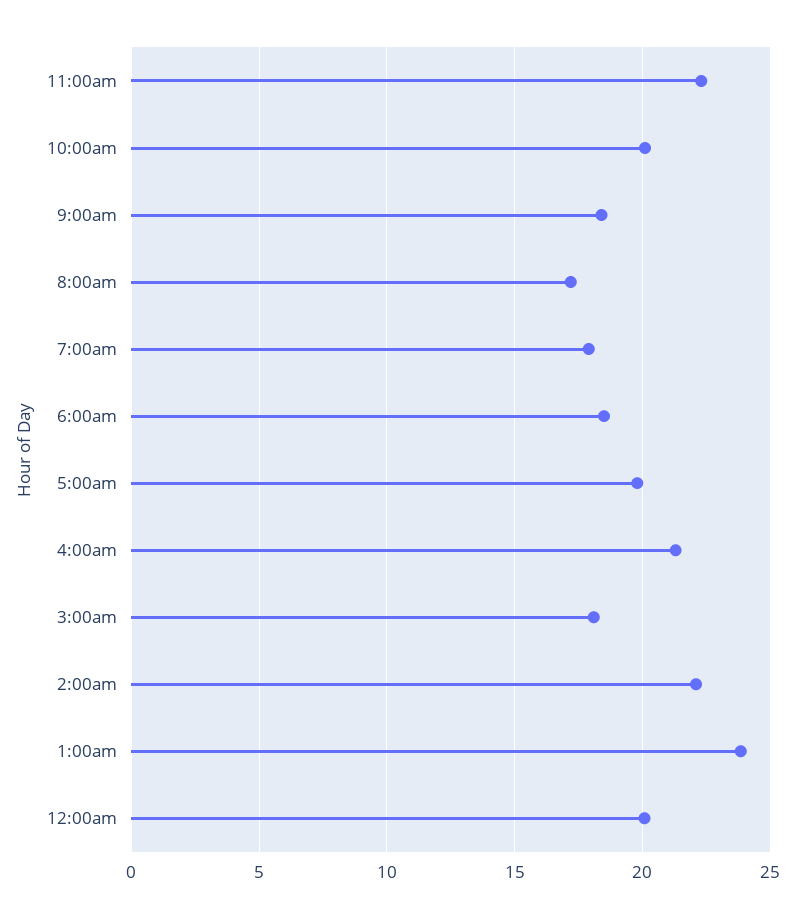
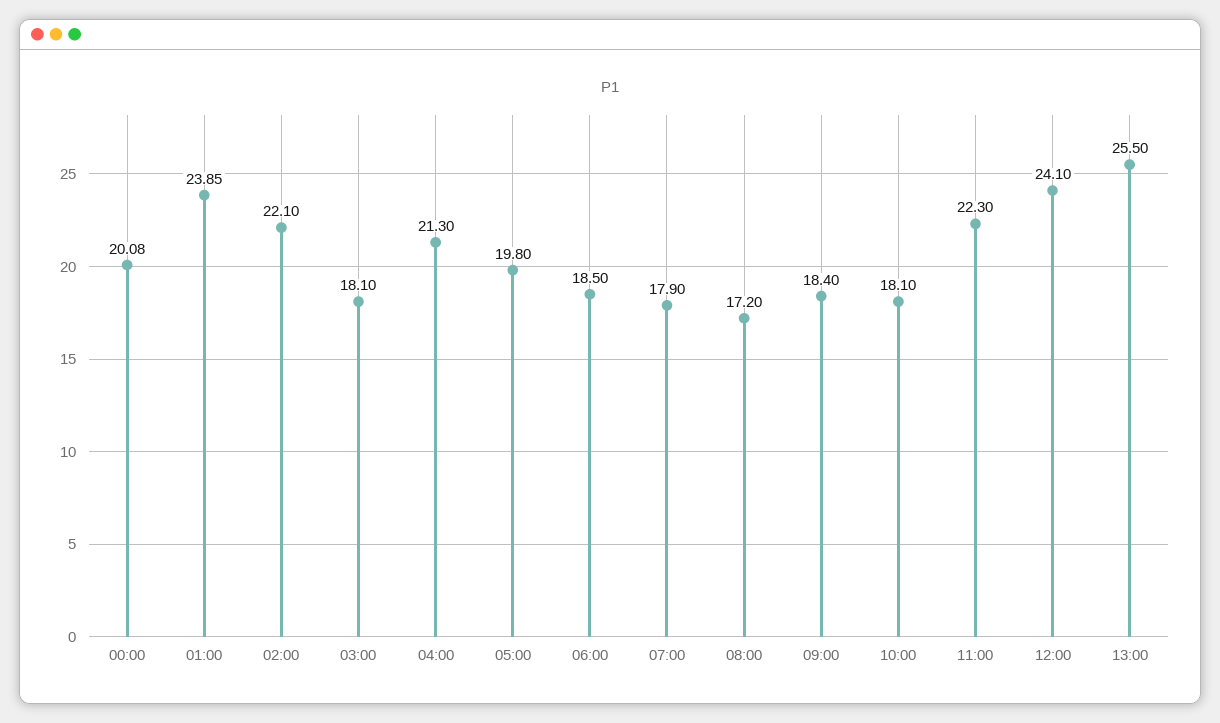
10:00am: 20 -> 18.1
12:00: none -> 24.1
13:00: none -> 25.5

